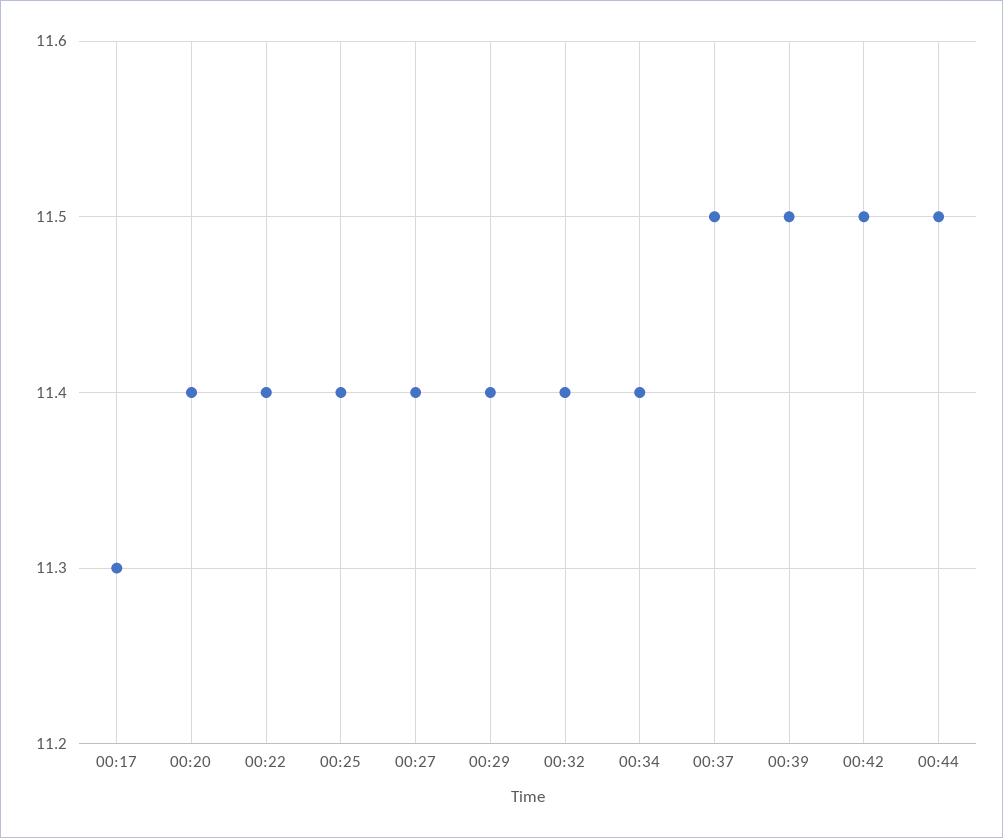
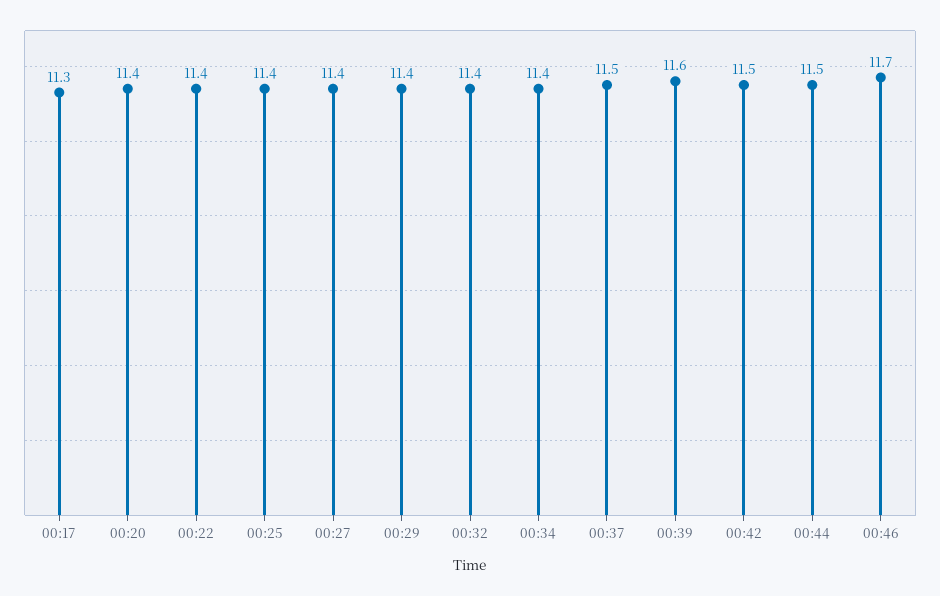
00:39: 11.5 -> 11.6
00:46: none -> 11.7

